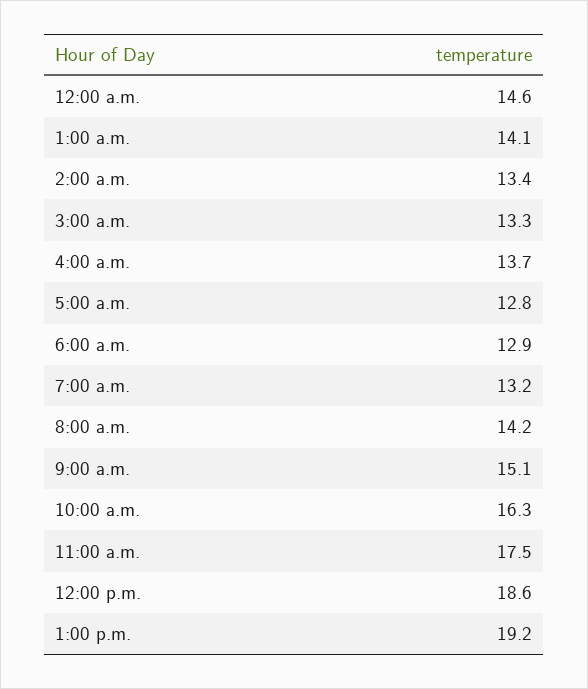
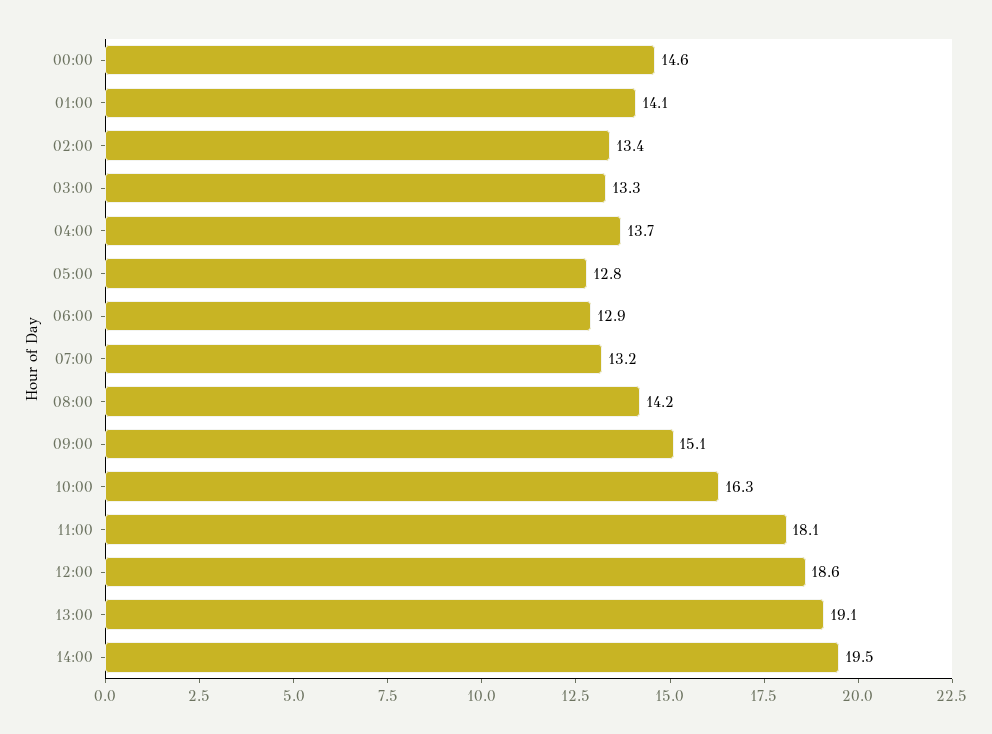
11:00 a.m.: 17.5 -> 18.1
1:00 p.m.: 19.2 -> 19.1
14:00: none -> 19.5

